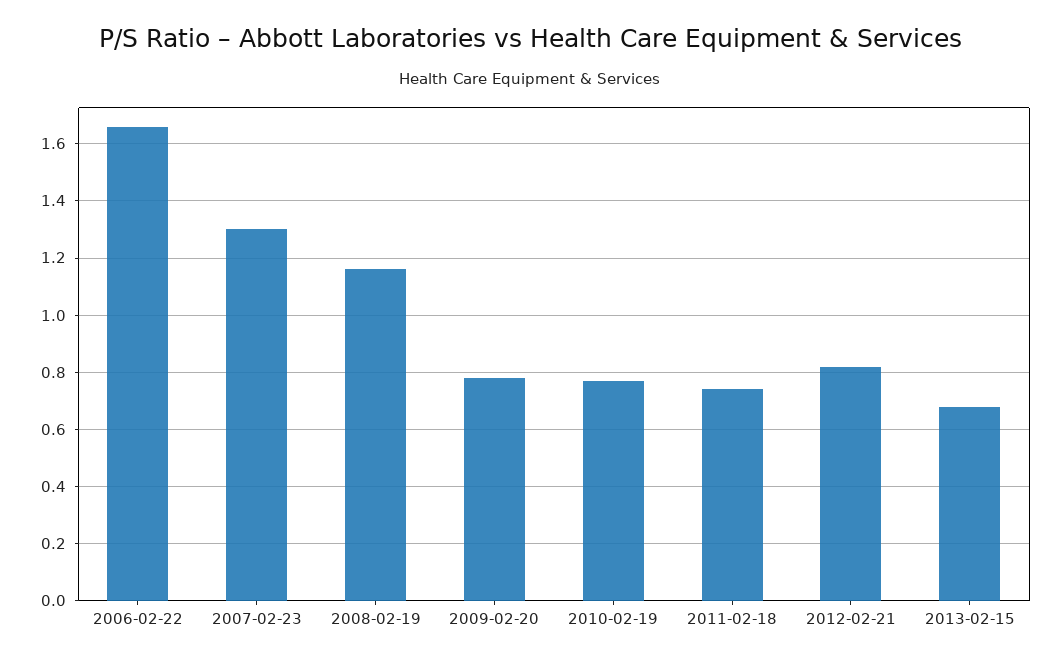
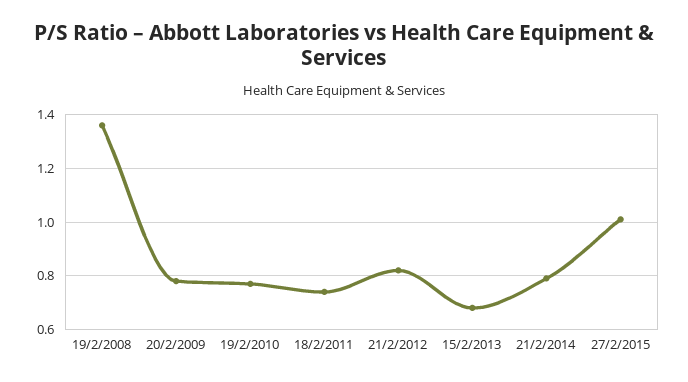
2006-02-22: 1.65 -> none
2007-02-23: 1.3 -> none
2008-02-19: 1.15 -> 1.35
21/2/2014: none -> 0.8
27/2/2015: none -> 1

